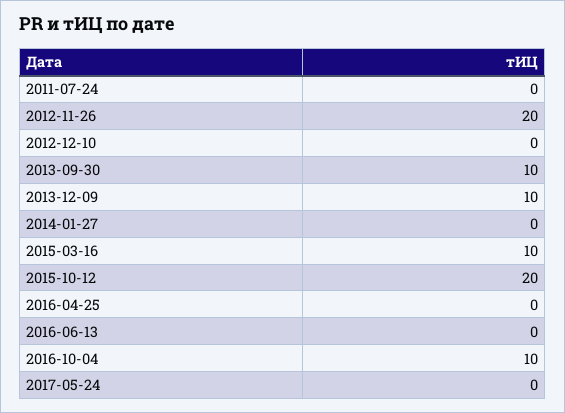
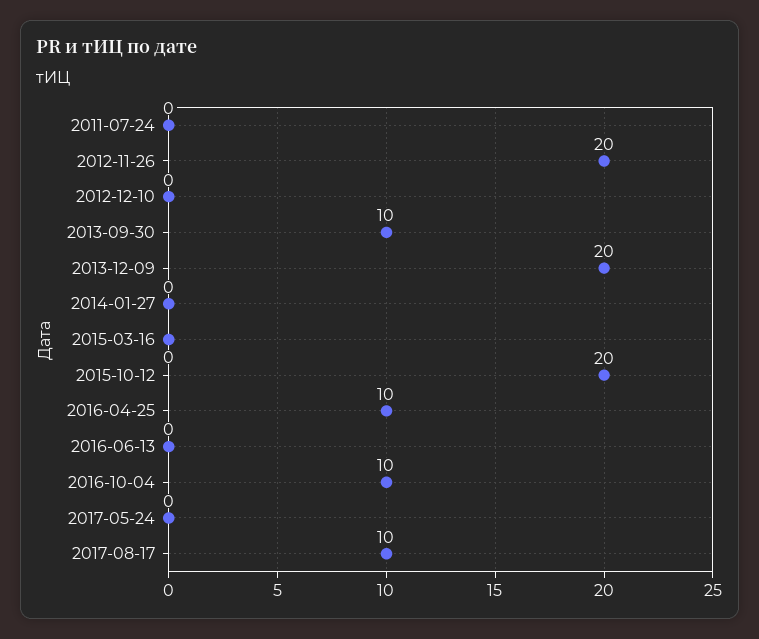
2013-12-09: 10 -> 20
2015-03-16: 10 -> 0
2016-04-25: 0 -> 10
2017-08-17: none -> 10

